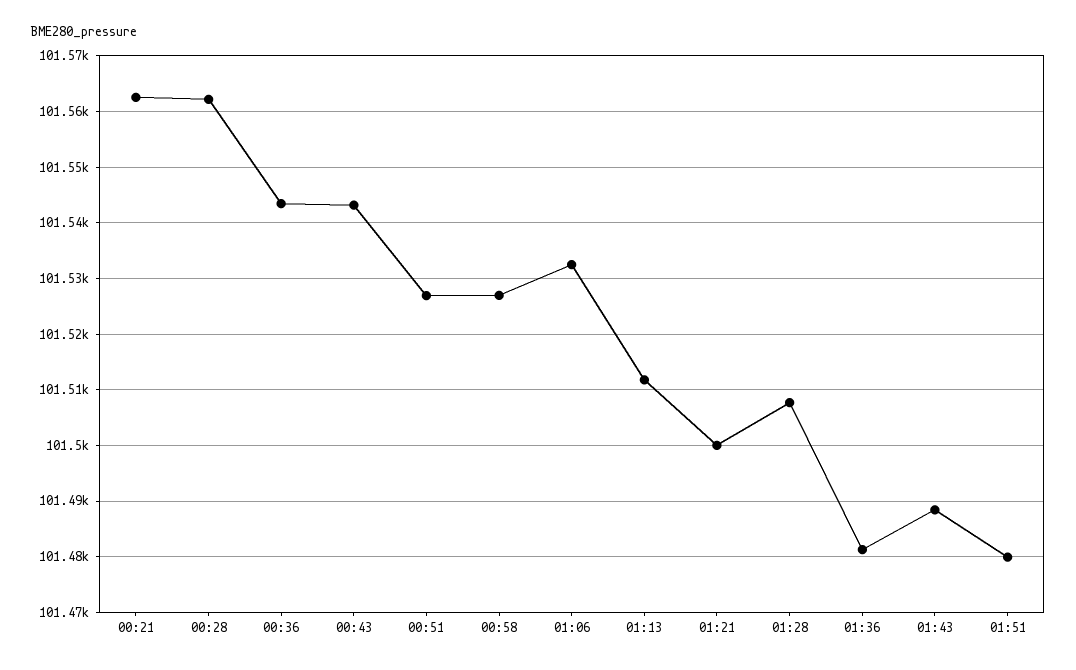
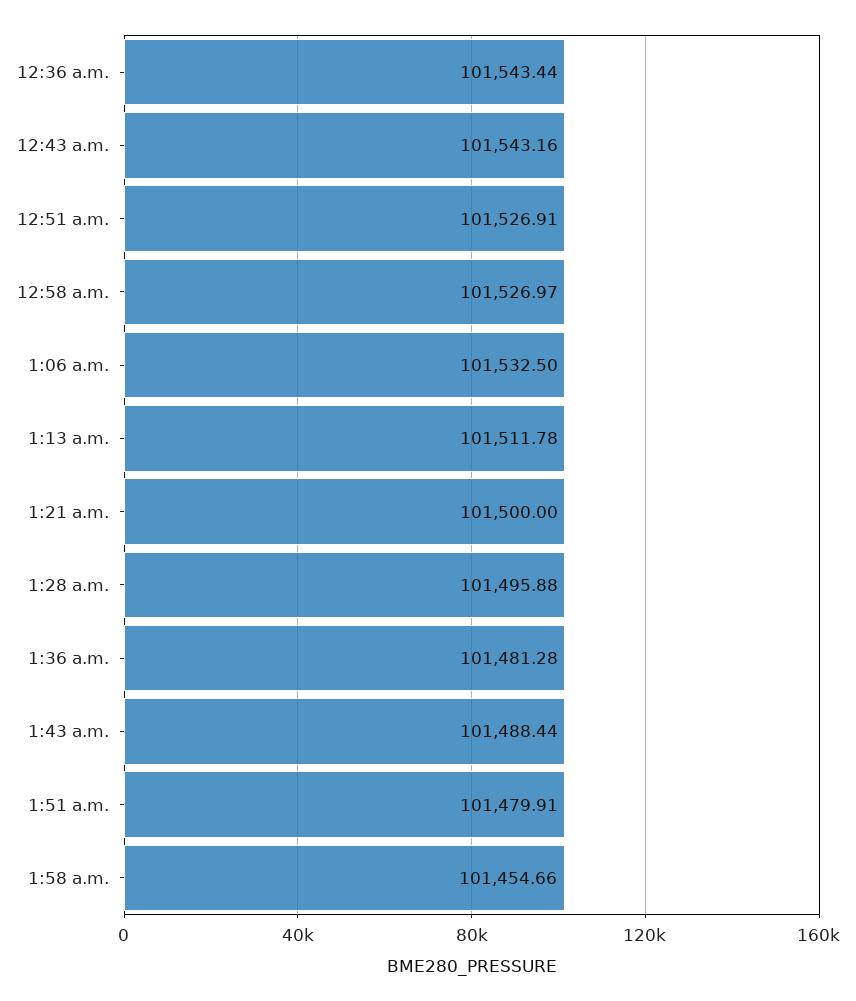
00:21: 101562 -> none
00:28: 101562 -> none
01:28: 101508 -> 101495.88
1:58 a.m.: none -> 101454.66

